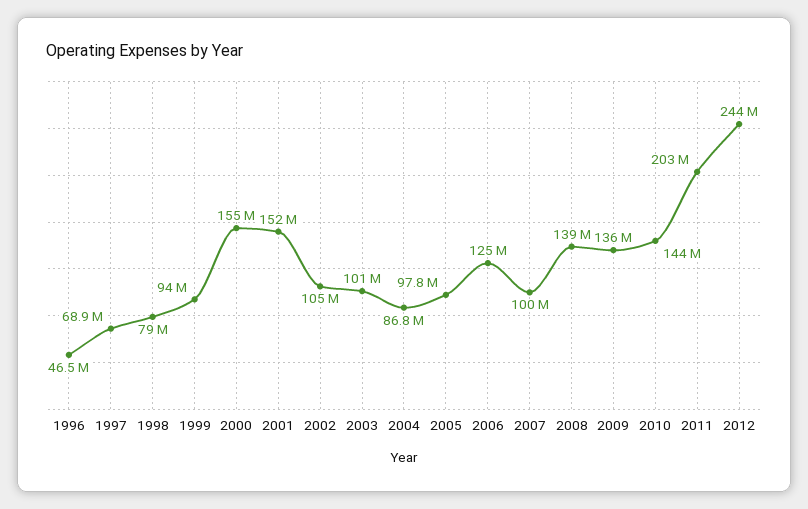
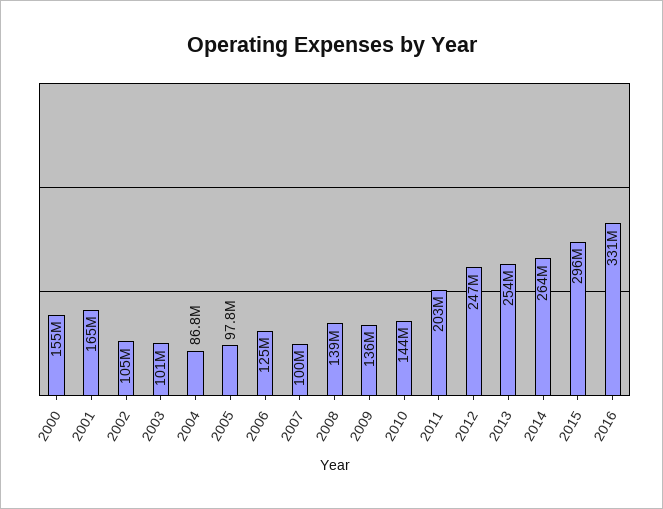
1996: 46500000 -> none
1997: 68900000 -> none
1998: 79000000 -> none
1999: 94000000 -> none
2001: 152000000 -> 165000000
2012: 244000000 -> 247000000
2013: none -> 254000000
2014: none -> 264000000
2015: none -> 296000000
2016: none -> 331000000

